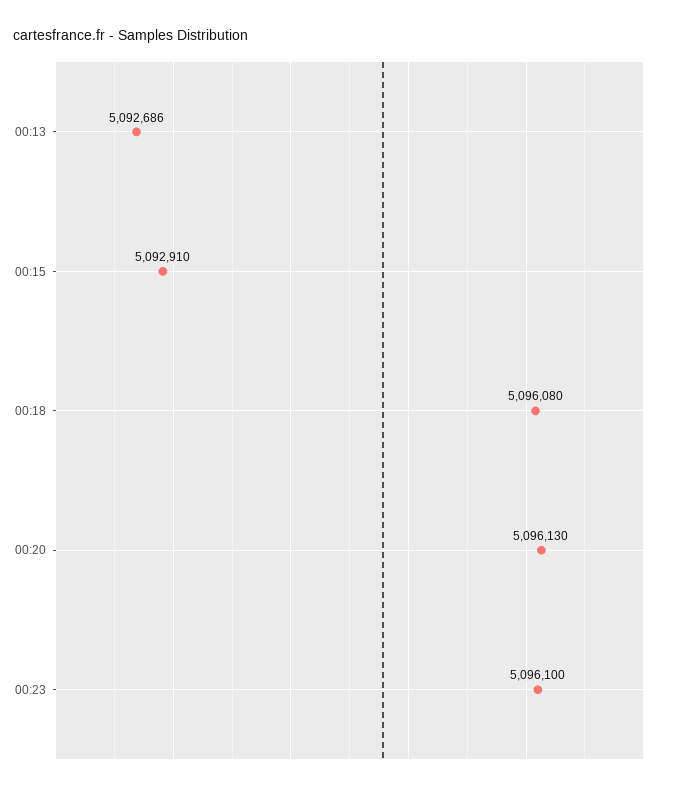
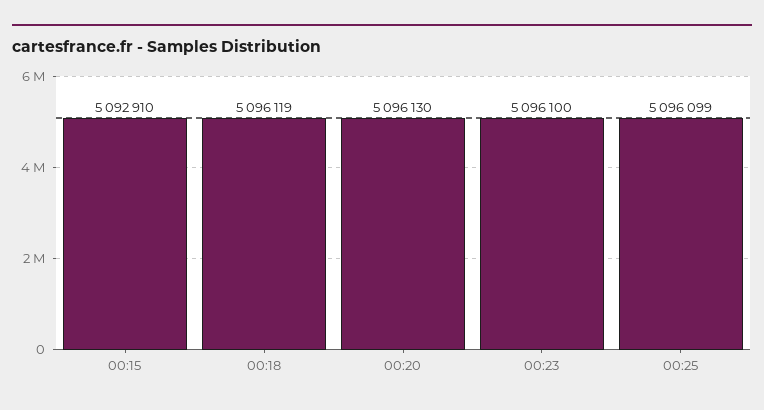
00:13: 5092686 -> none
00:18: 5096080 -> 5096119
00:25: none -> 5096099

